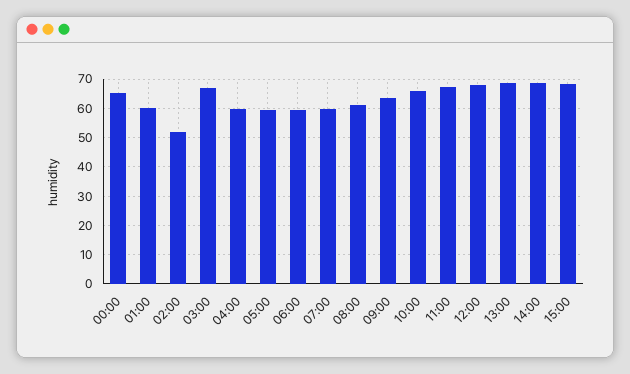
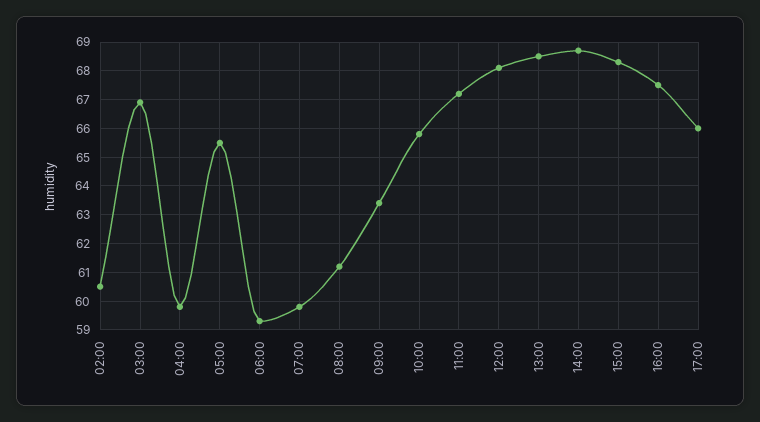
00:00: 65 -> none
01:00: 60 -> none
02:00: 52.5 -> 60.5
05:00: 60 -> 65.5
16:00: none -> 67.5
17:00: none -> 66

